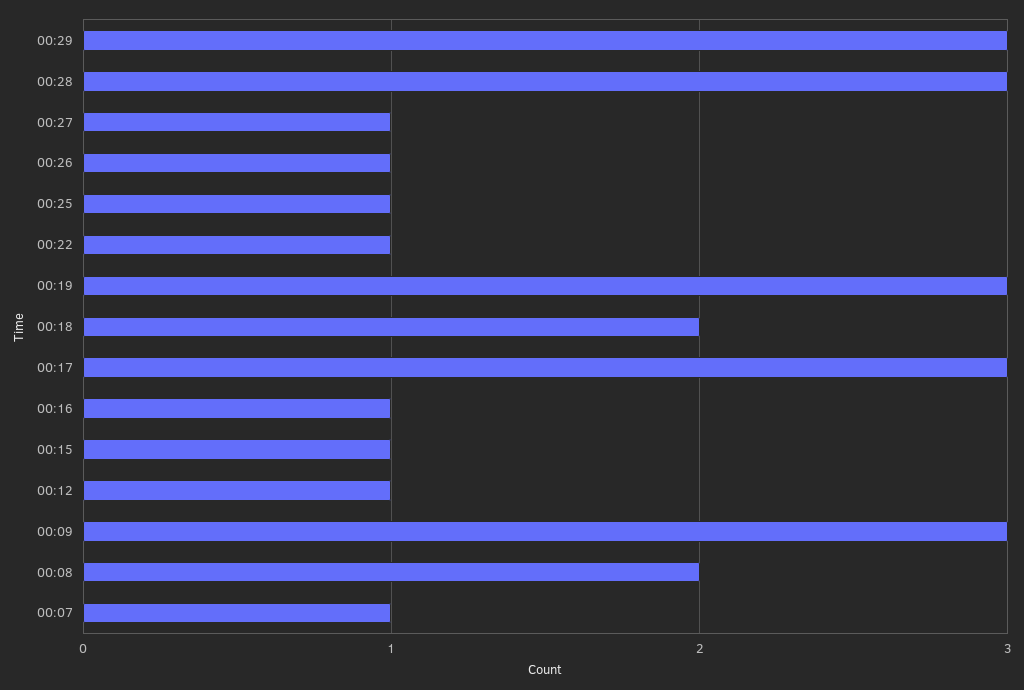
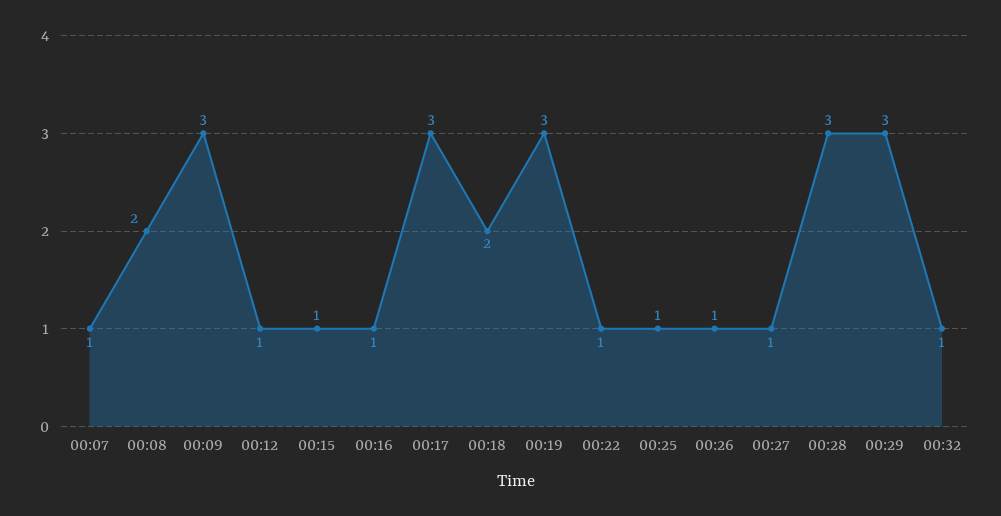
00:32: none -> 1

